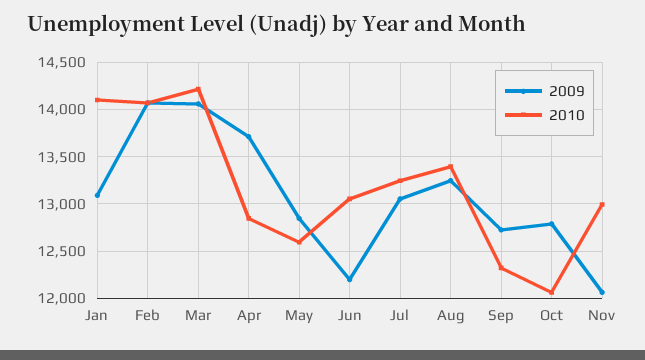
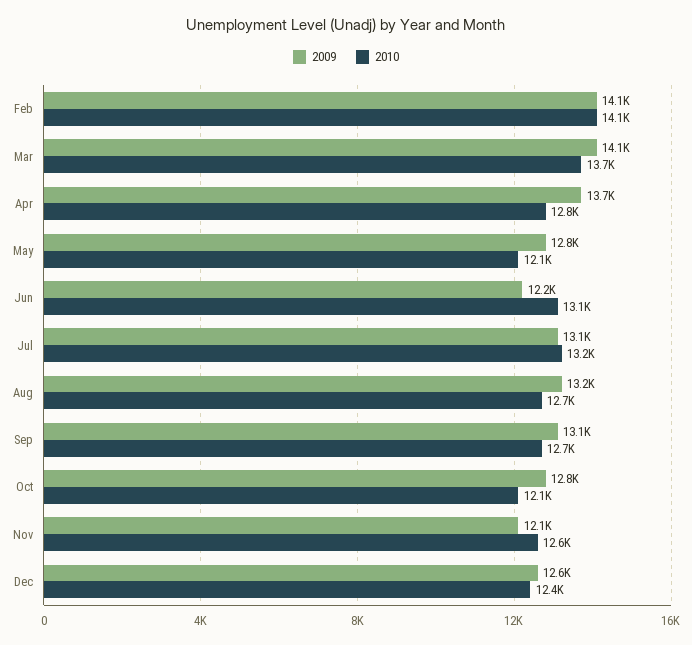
2009, Jan: 13100 -> none
2010, Jan: 14100 -> none
2010, Mar: 14200 -> 13700
2010, May: 12600 -> 12100
2010, Aug: 13400 -> 12700
2009, Sep: 12700 -> 13100
2010, Sep: 12300 -> 12700
2010, Nov: 13000 -> 12600
2009, Dec: none -> 12600
2010, Dec: none -> 12400

